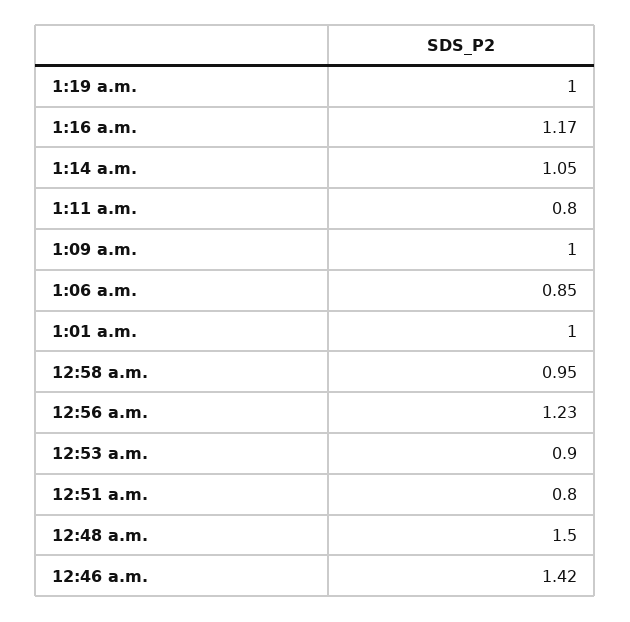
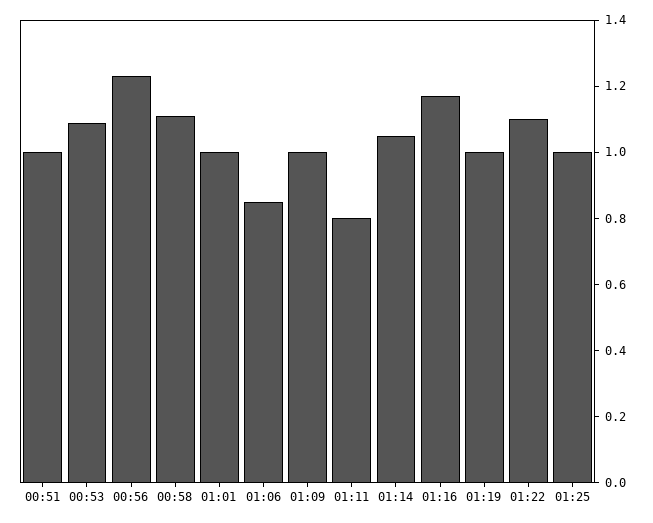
12:58 a.m.: 0.95 -> 1.1
12:53 a.m.: 0.9 -> 1.1
12:51 a.m.: 0.8 -> 1
12:48 a.m.: 1.5 -> none
12:46 a.m.: 1.42 -> none
01:22: none -> 1.1
01:25: none -> 1

